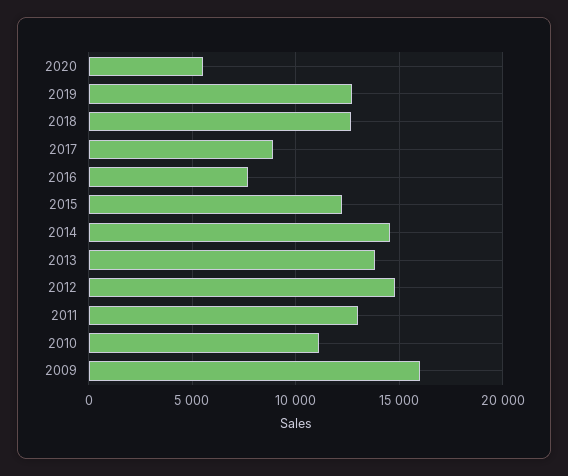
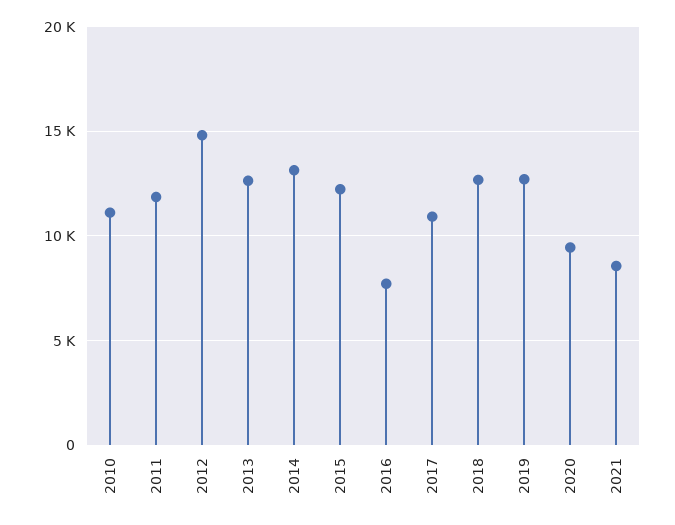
2020: 5500 -> 9500
2017: 9000 -> 11000
2014: 14500 -> 13000
2013: 14000 -> 12500
2011: 13000 -> 12000
2009: 16000 -> none
2021: none -> 8500

